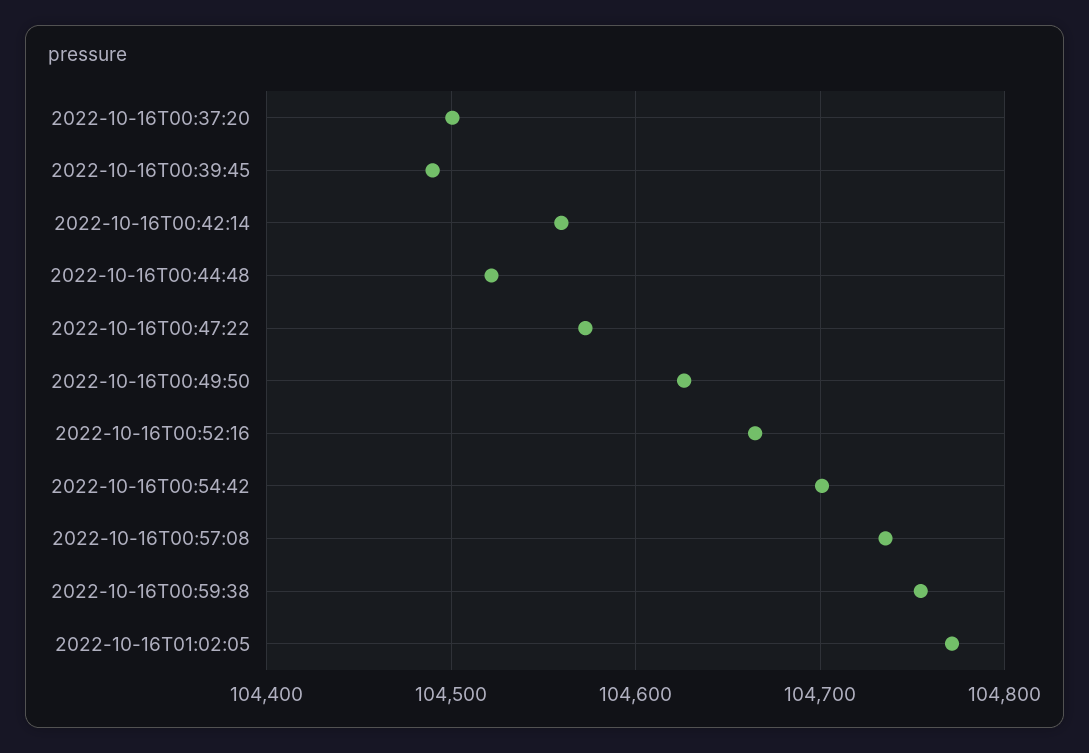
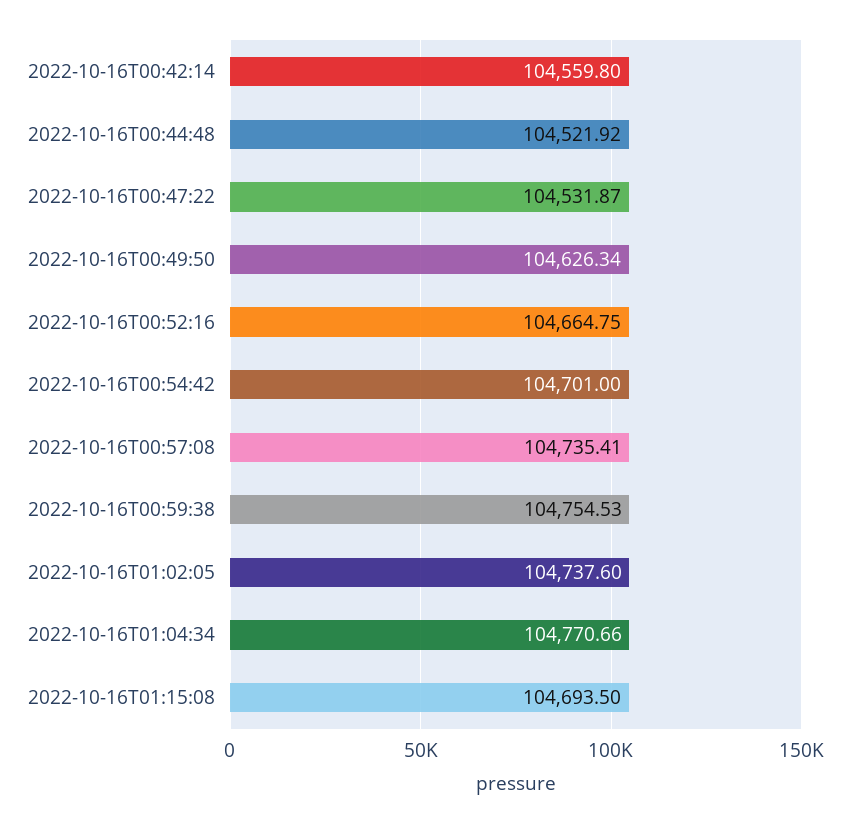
2022-10-16T00:37:20: 104500 -> none
2022-10-16T00:39:45: 104490 -> none
2022-10-16T00:47:22: 104570 -> 104531.87
2022-10-16T01:02:05: 104770 -> 104737.6
2022-10-16T01:04:34: none -> 104770.66
2022-10-16T01:15:08: none -> 104693.5

